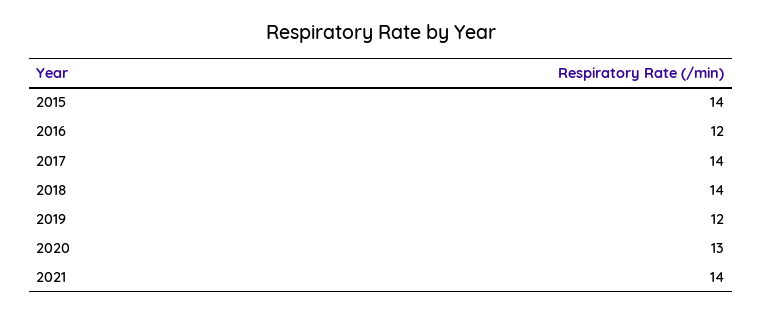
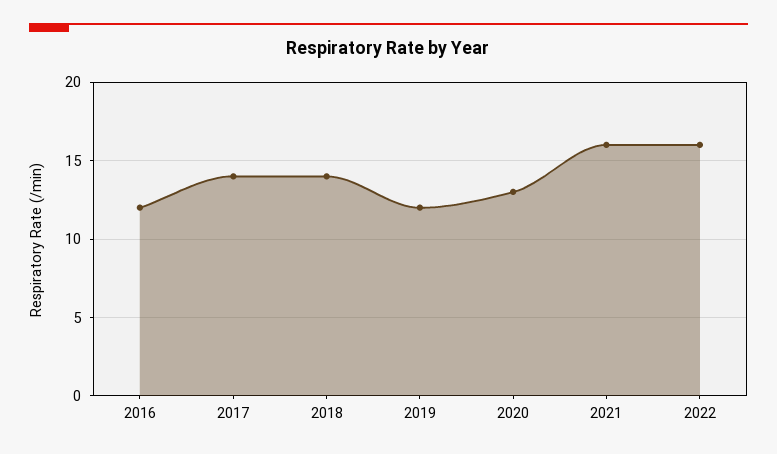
2015: 14 -> none
2021: 14 -> 16
2022: none -> 16

